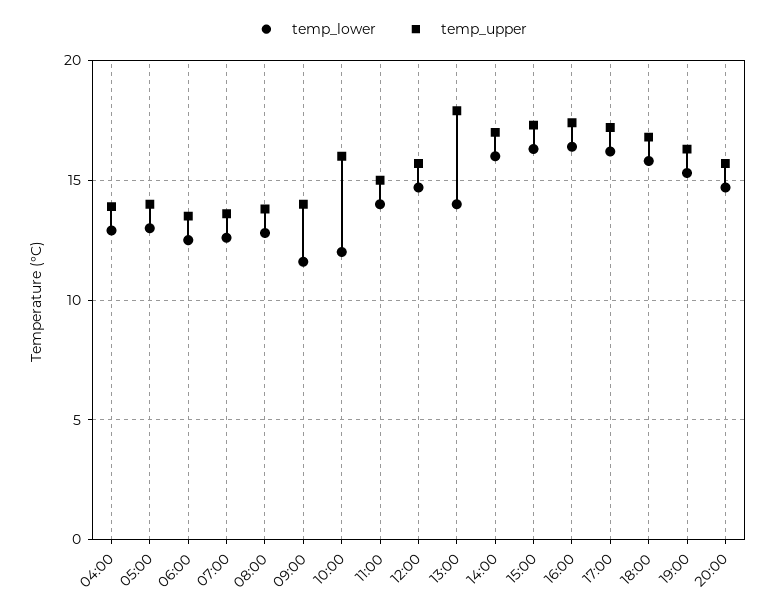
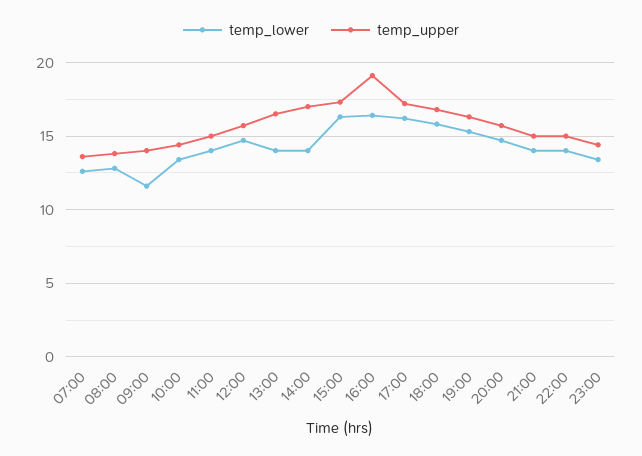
temp_lower, 04:00: 13 -> none
temp_upper, 04:00: 14 -> none
temp_lower, 05:00: 13 -> none
temp_upper, 05:00: 14 -> none
temp_lower, 06:00: 12.5 -> none
temp_upper, 06:00: 13.5 -> none
temp_lower, 10:00: 12 -> 13.5
temp_upper, 10:00: 16 -> 14.5
temp_upper, 13:00: 18 -> 16.5
temp_lower, 14:00: 16 -> 14
temp_upper, 16:00: 17.5 -> 19
temp_lower, 21:00: none -> 14
temp_upper, 21:00: none -> 15
temp_lower, 22:00: none -> 14
temp_upper, 22:00: none -> 15
temp_lower, 23:00: none -> 13.5
temp_upper, 23:00: none -> 14.5

